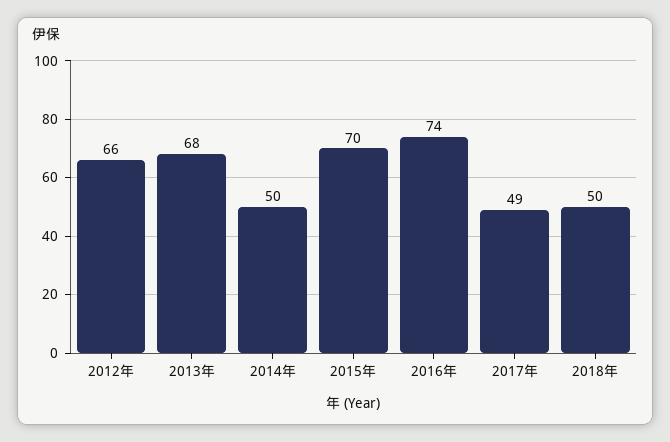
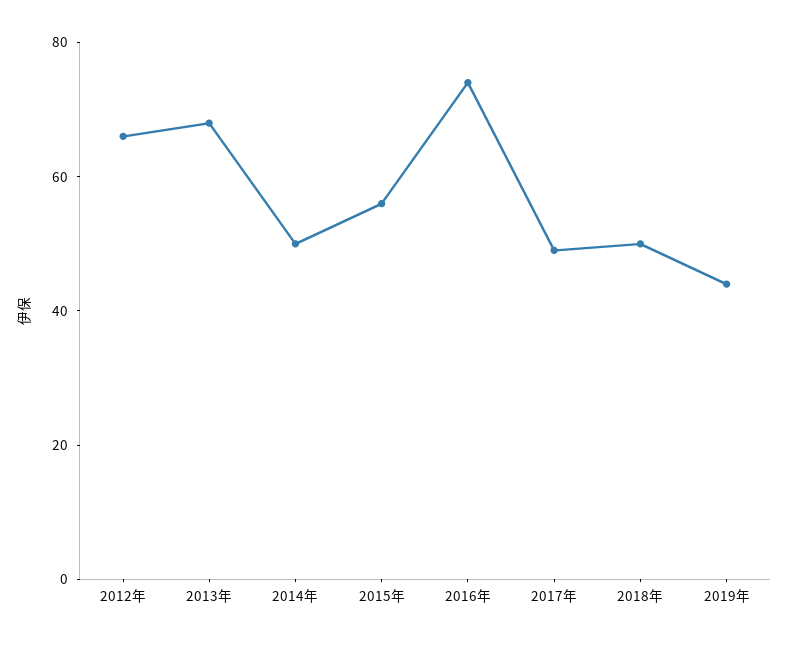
2015年: 70 -> 55
2019年: none -> 45

